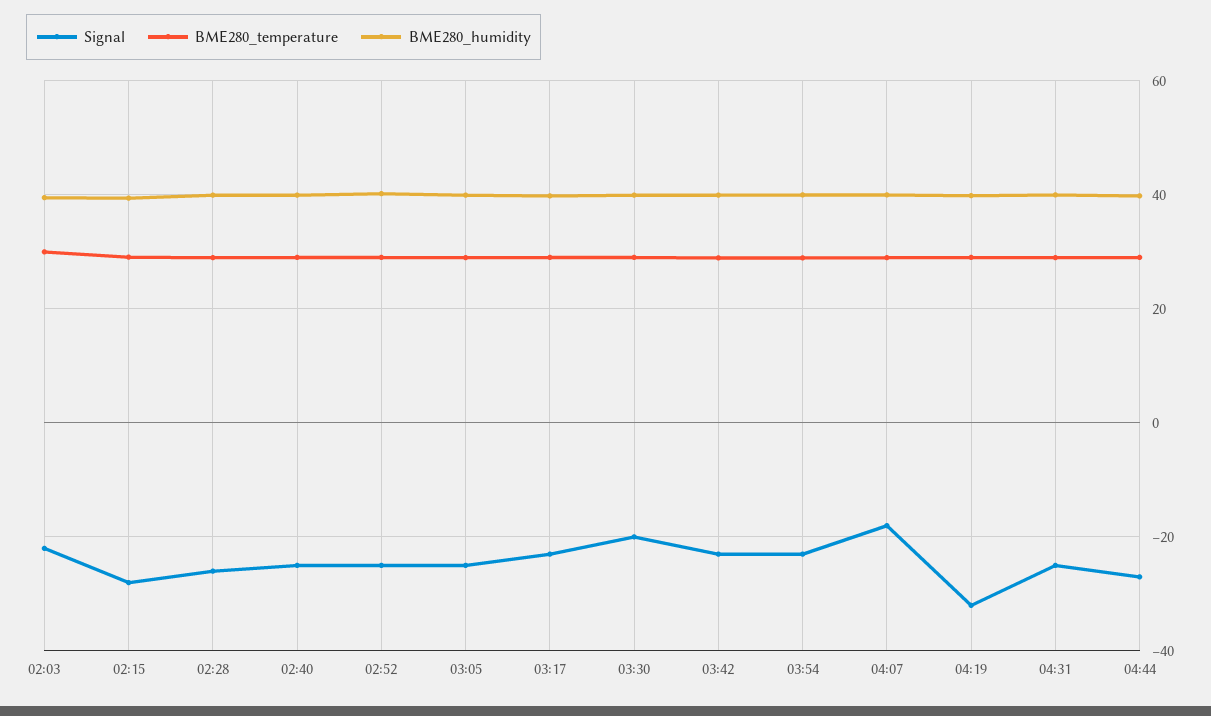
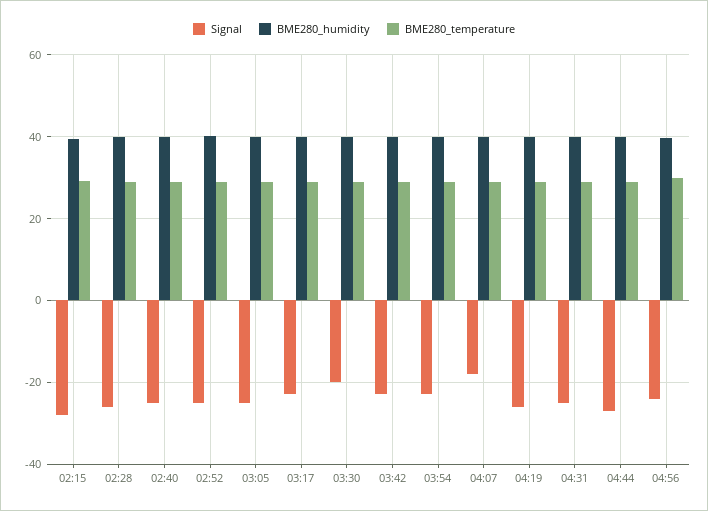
Signal, 02:03: -22 -> none
BME280_temperature, 02:03: 30 -> none
BME280_humidity, 02:03: 40 -> none
Signal, 04:19: -32 -> -26
Signal, 04:56: none -> -24
BME280_humidity, 04:56: none -> 40
BME280_temperature, 04:56: none -> 30

